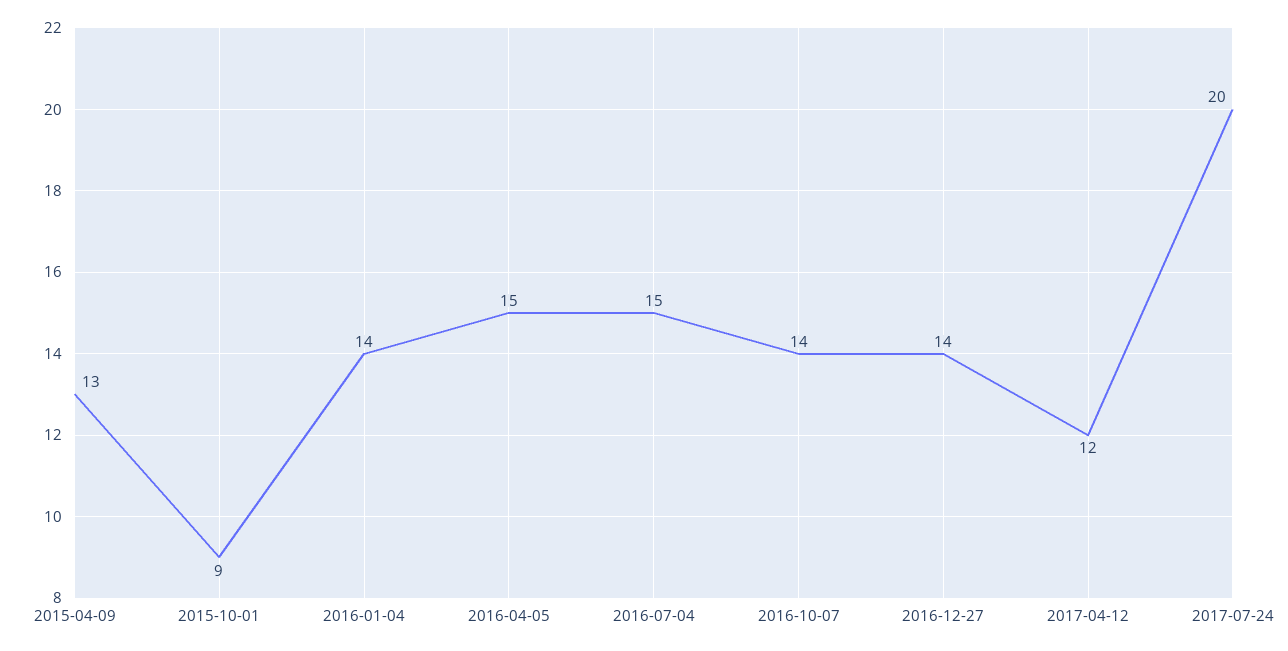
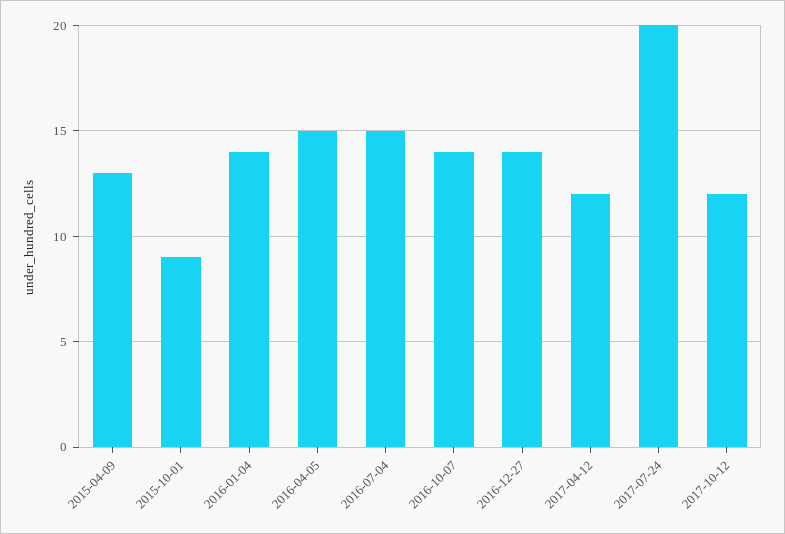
2017-10-12: none -> 12

